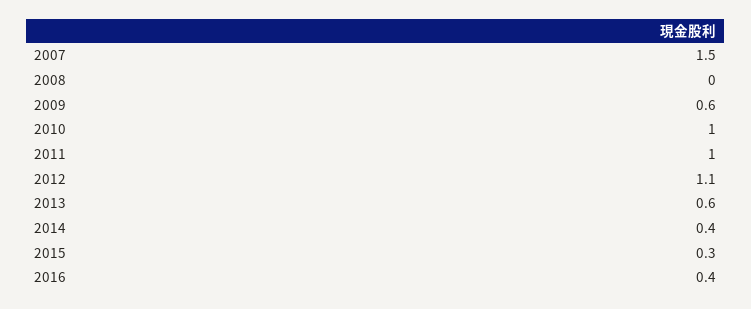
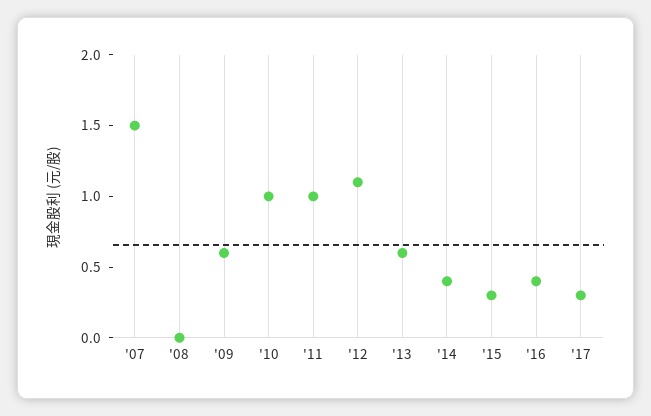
'17: none -> 0.3

